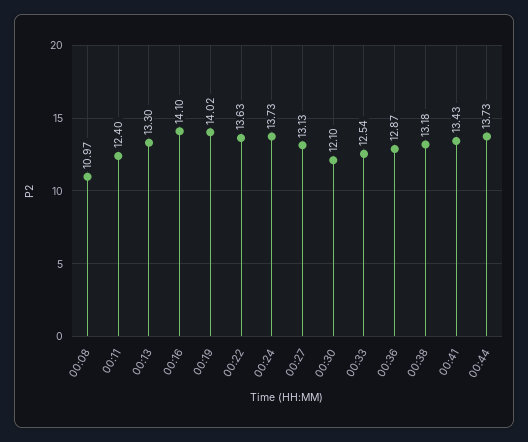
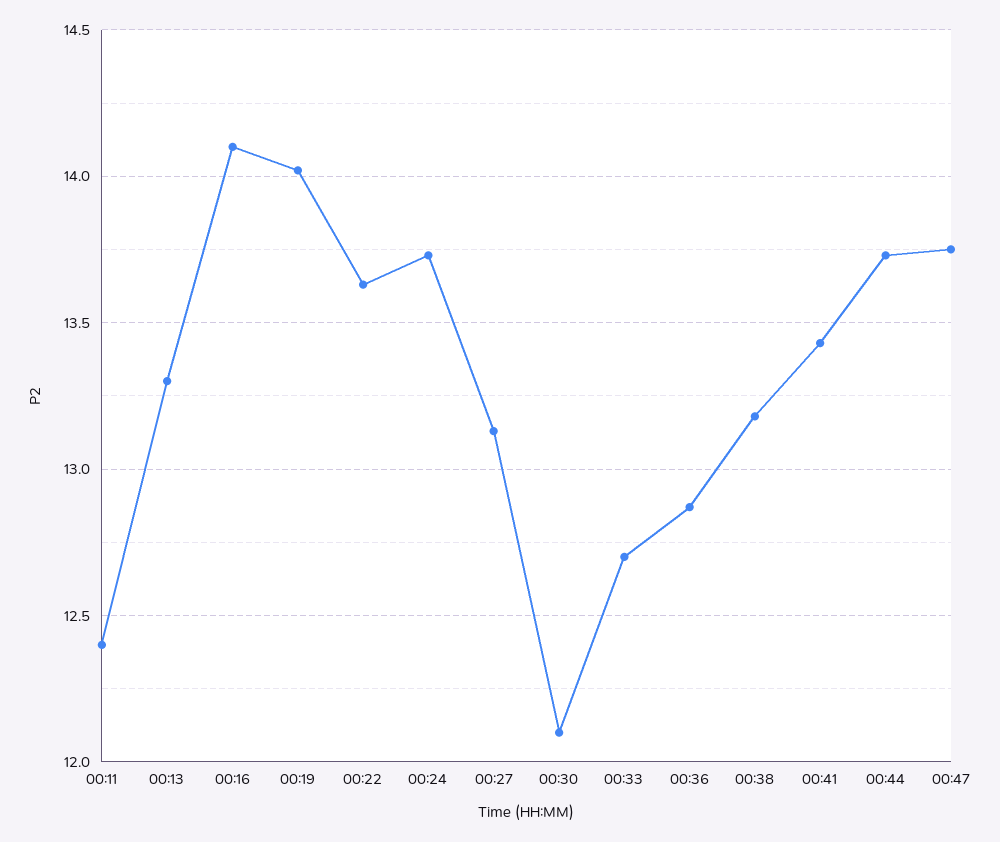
00:08: 10.97 -> none
00:33: 12.54 -> 12.7
00:47: none -> 13.75

